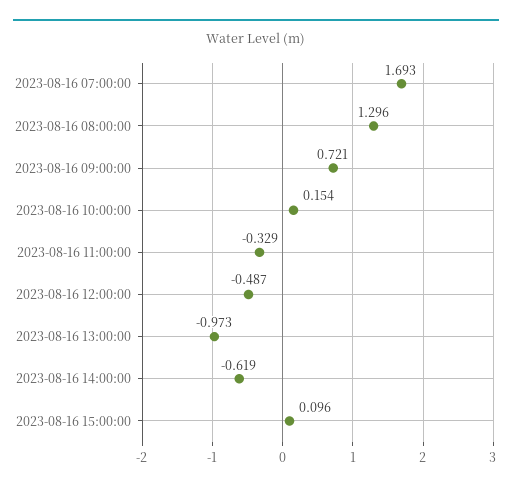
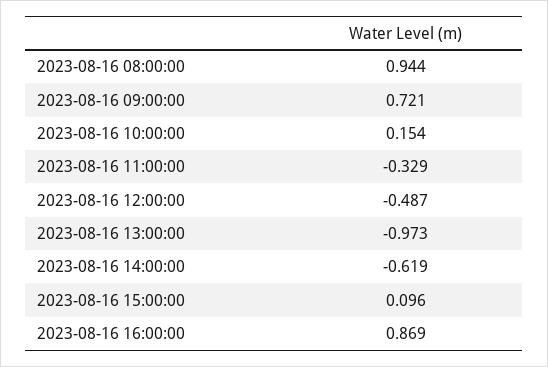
2023-08-16 07:00:00: 1.693 -> none
2023-08-16 08:00:00: 1.296 -> 0.944
2023-08-16 16:00:00: none -> 0.869

